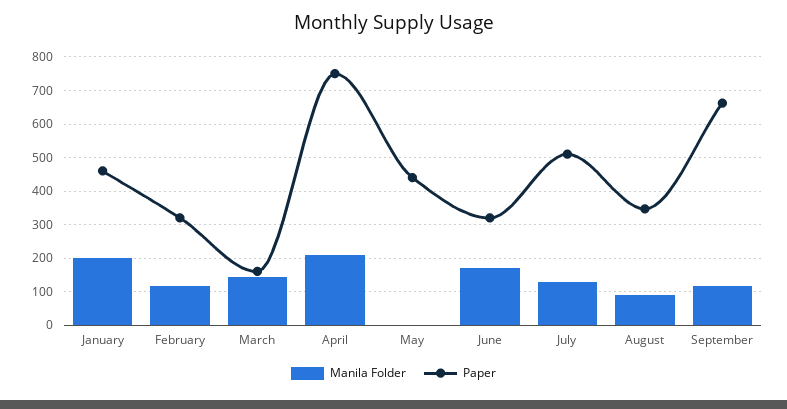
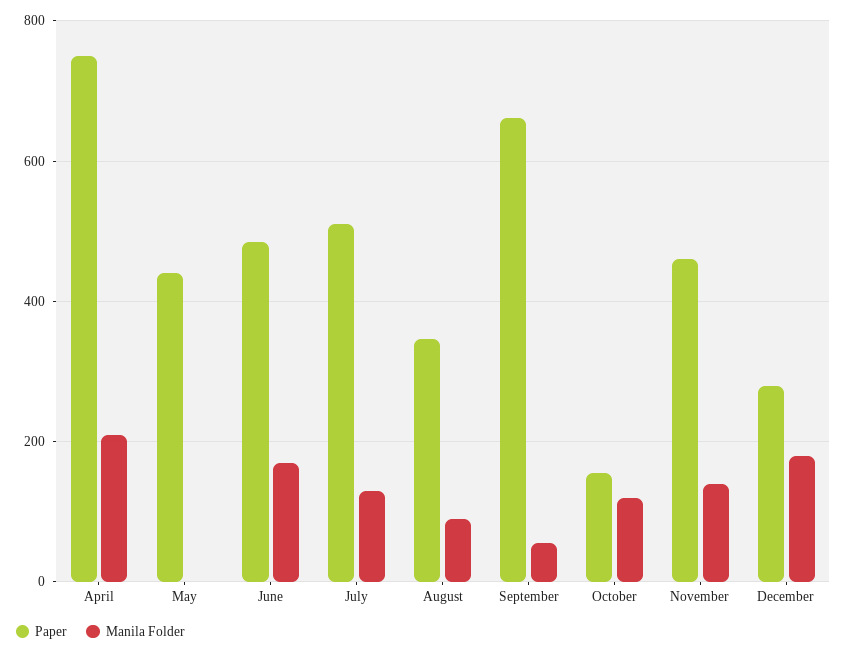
Manila Folder, January: 200 -> none
Paper, January: 460 -> none
Manila Folder, February: 120 -> none
Paper, February: 320 -> none
Manila Folder, March: 140 -> none
Paper, March: 160 -> none
Paper, June: 320 -> 480
Manila Folder, September: 120 -> 60
Paper, October: none -> 160
Manila Folder, October: none -> 120
Paper, November: none -> 460
Manila Folder, November: none -> 140
Paper, December: none -> 280
Manila Folder, December: none -> 180

